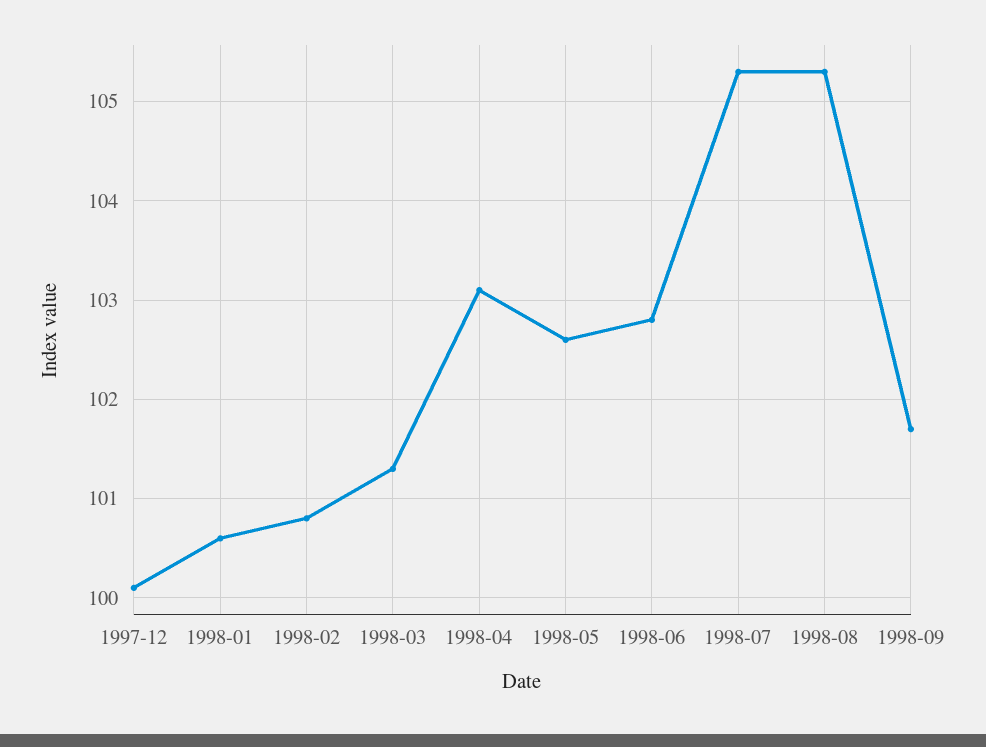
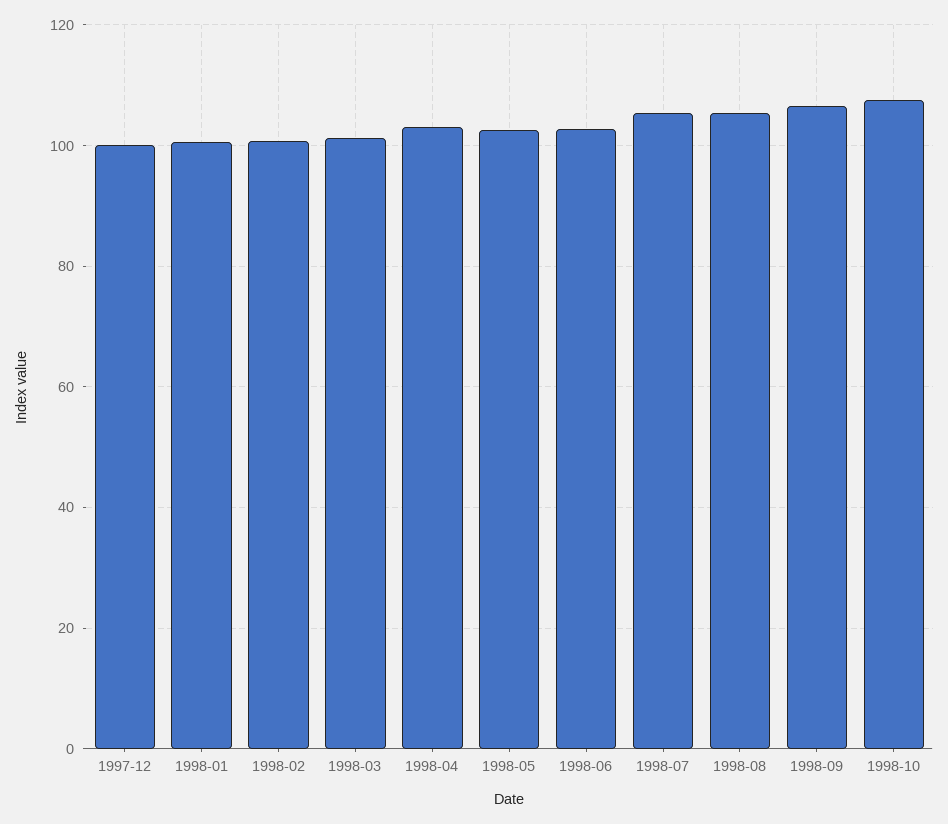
1998-09: 101.7 -> 106
1998-10: none -> 108

